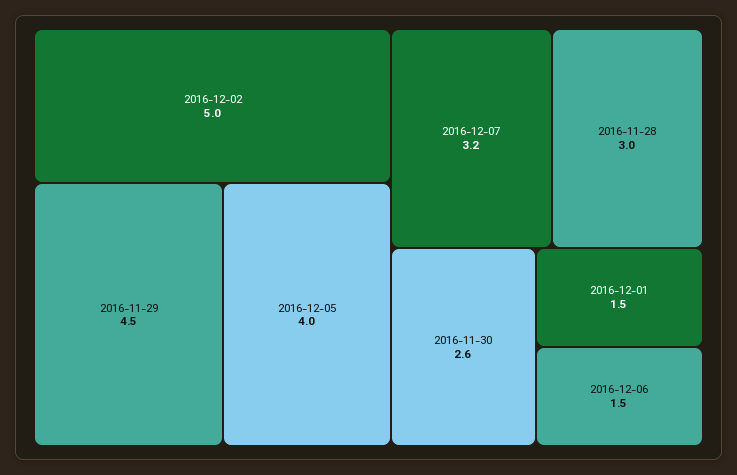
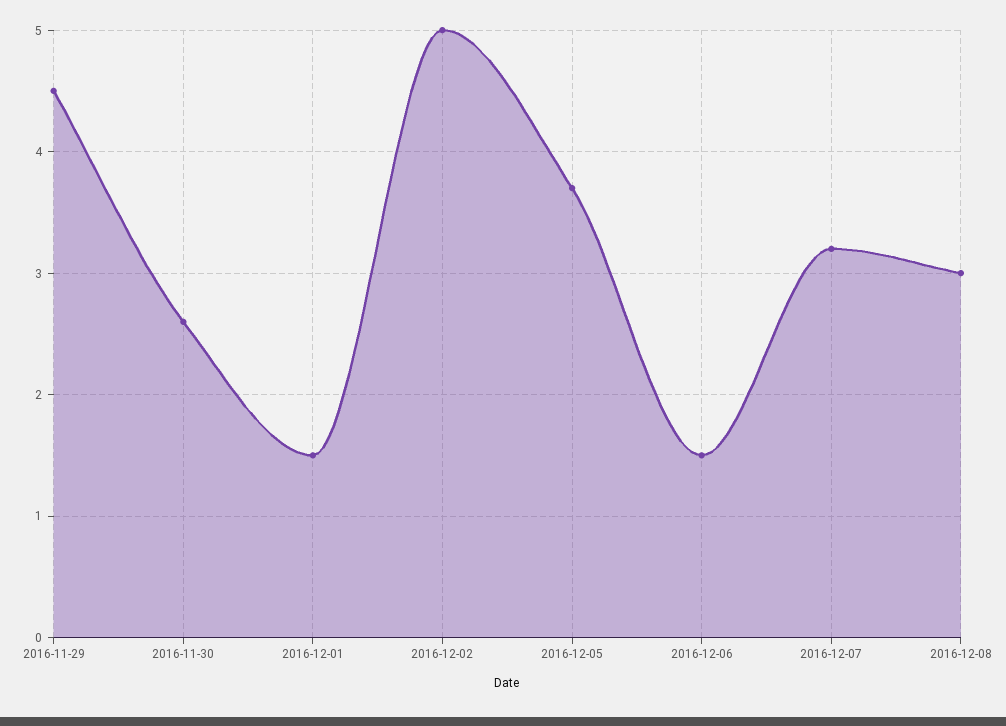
2016-12-05: 4 -> 3.7
2016-11-28: 3 -> none
2016-12-08: none -> 3

